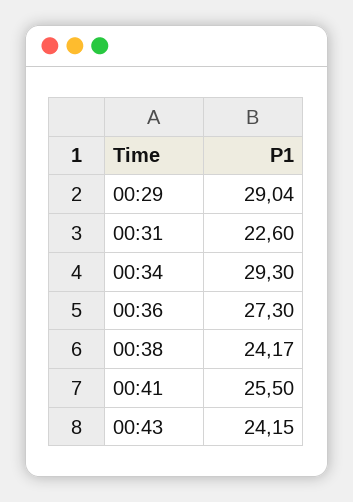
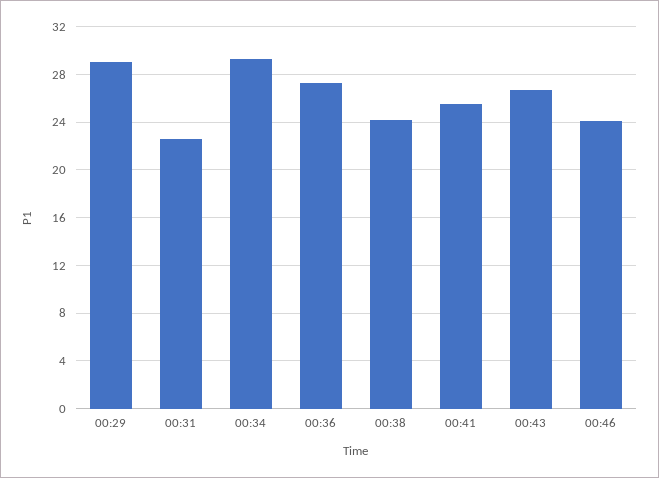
00:43: 24.15 -> 27
00:46: none -> 24

